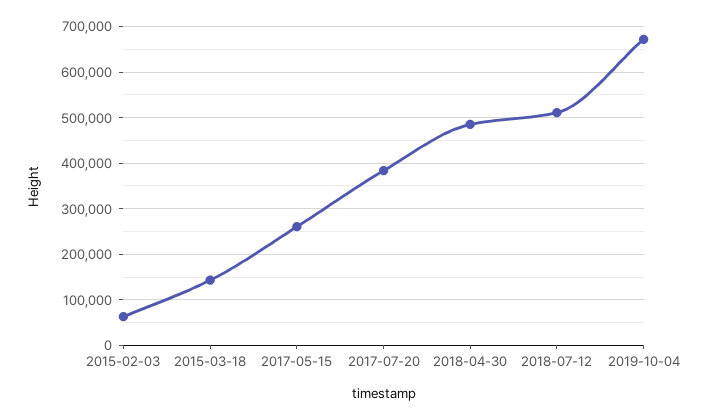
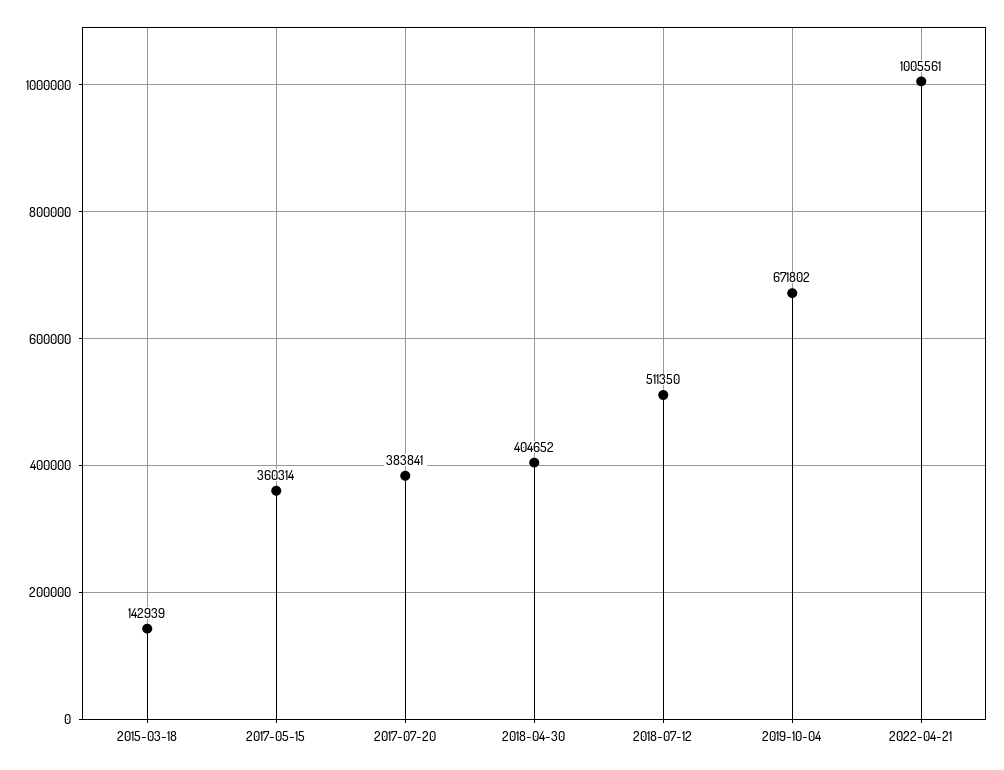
2015-02-03: 60000 -> none
2017-05-15: 260000 -> 360314
2018-04-30: 480000 -> 404652
2022-04-21: none -> 1005561

